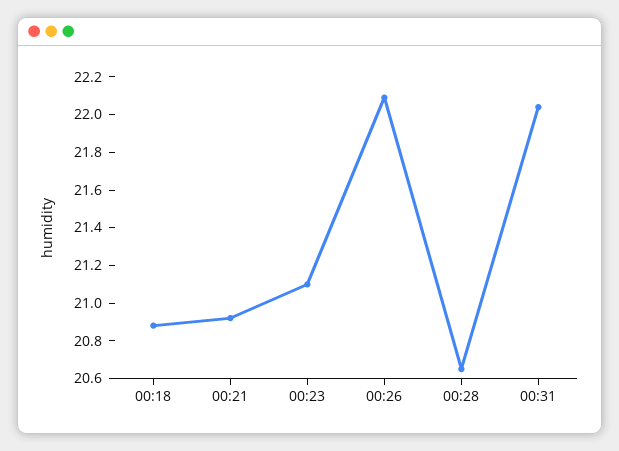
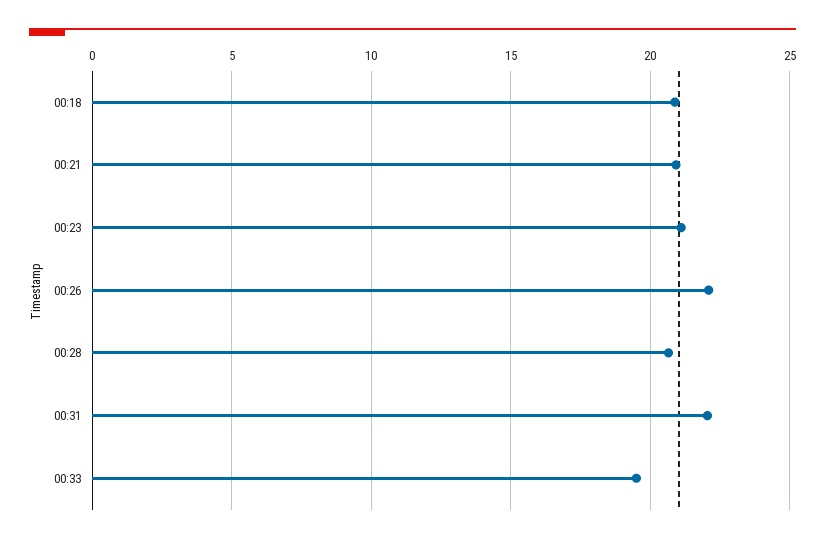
00:33: none -> 19.5

